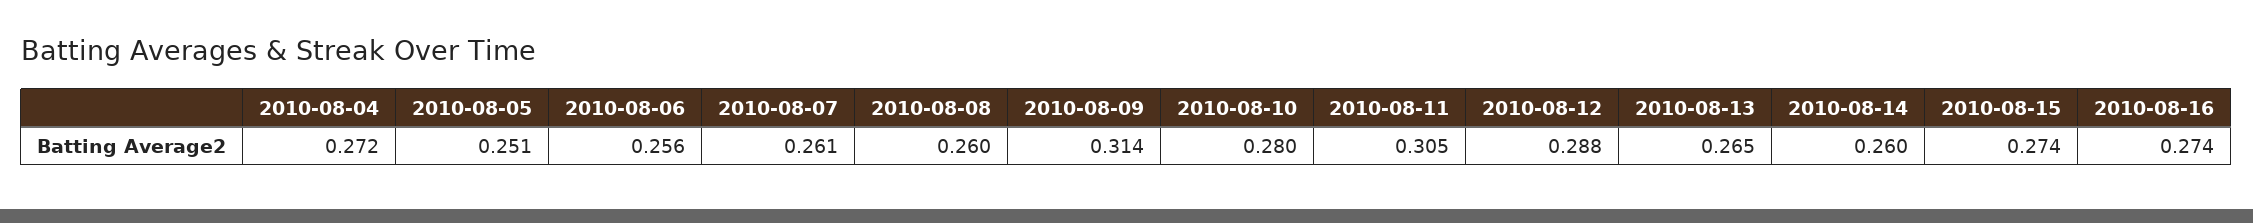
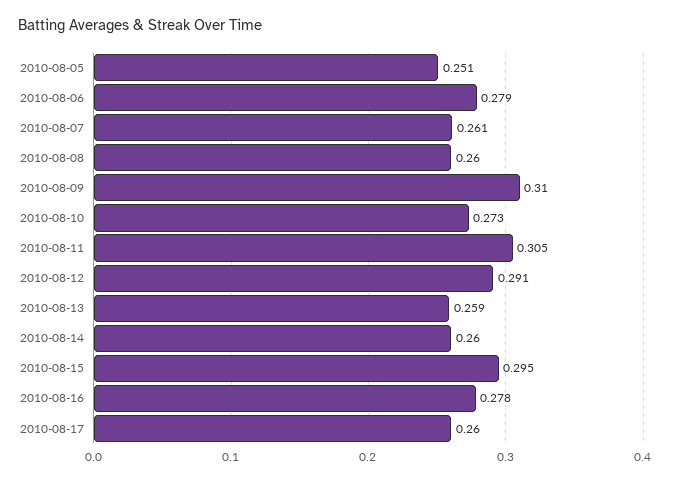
2010-08-04: 0.272 -> none
2010-08-06: 0.256 -> 0.279
2010-08-09: 0.314 -> 0.31
2010-08-10: 0.28 -> 0.273
2010-08-12: 0.288 -> 0.291
2010-08-13: 0.265 -> 0.259
2010-08-15: 0.274 -> 0.295
2010-08-16: 0.274 -> 0.278
2010-08-17: none -> 0.26

